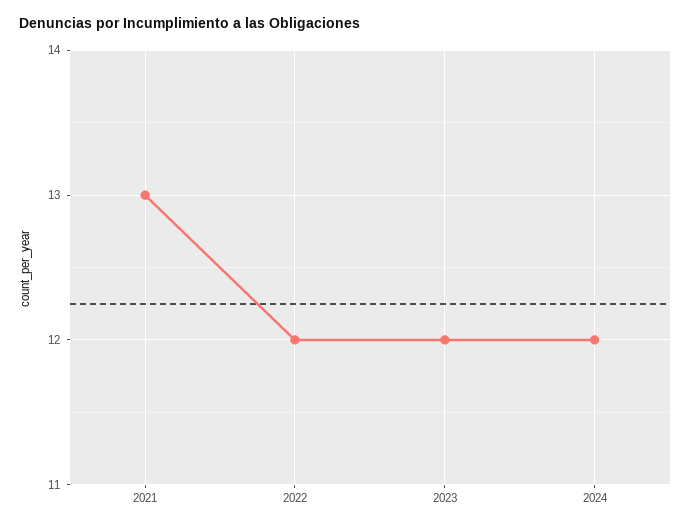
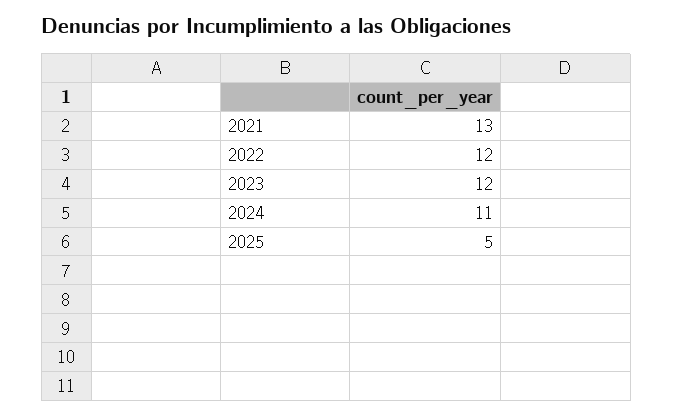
2024: 12 -> 11
2025: none -> 5

